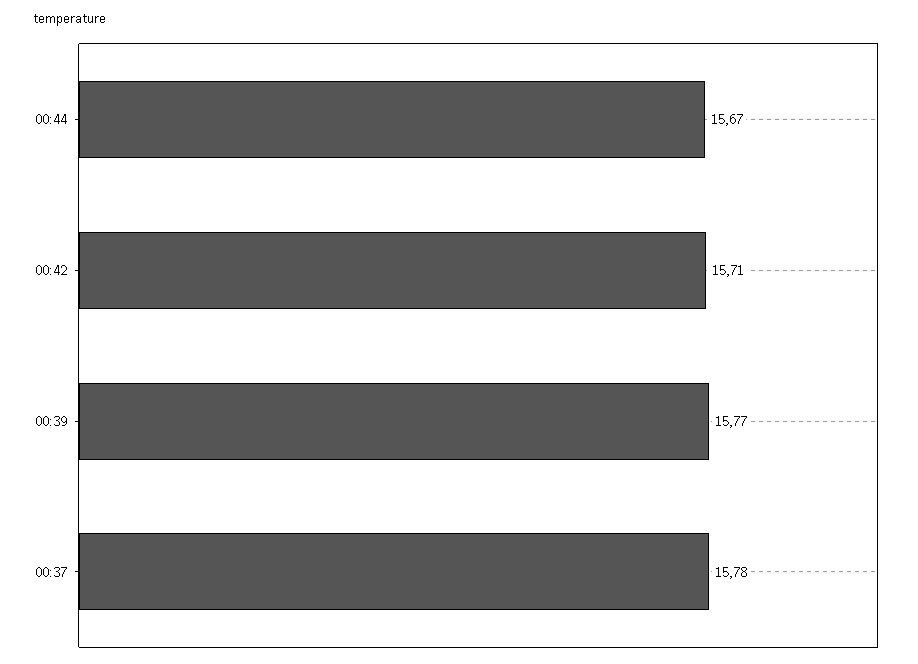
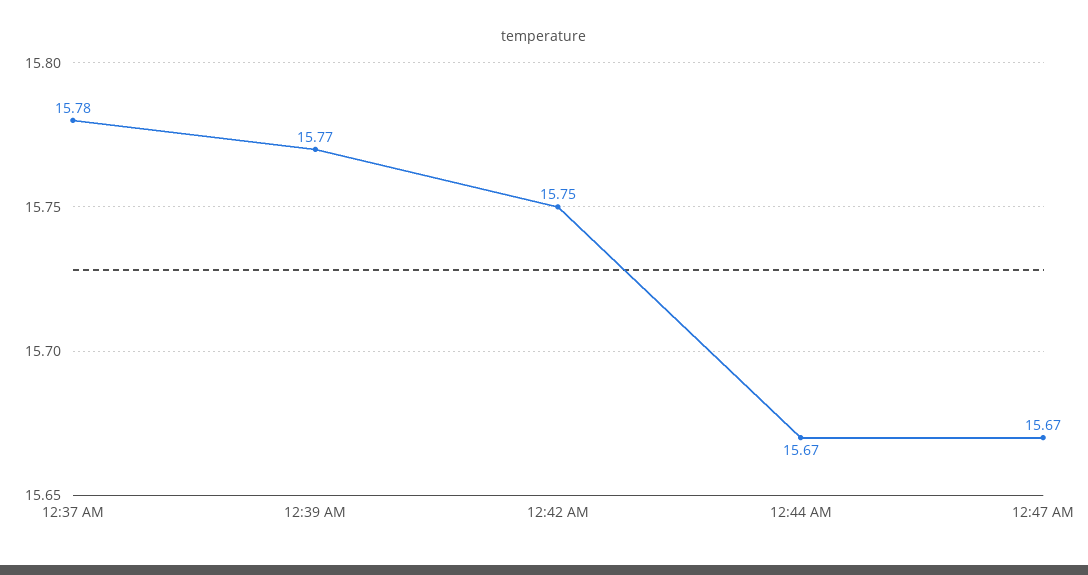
00:42: 15.71 -> 15.75
12:47 AM: none -> 15.67

